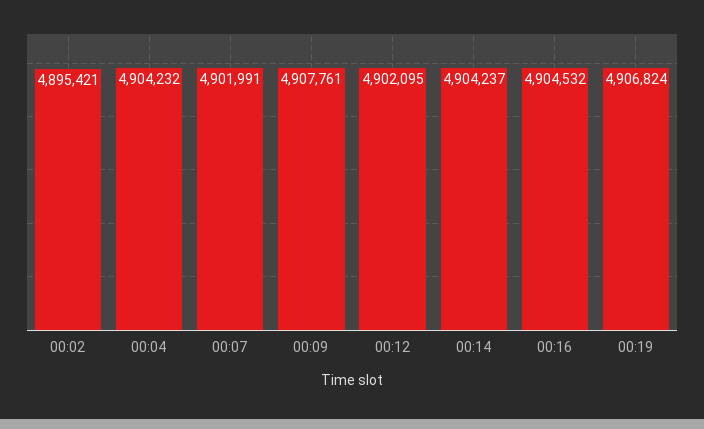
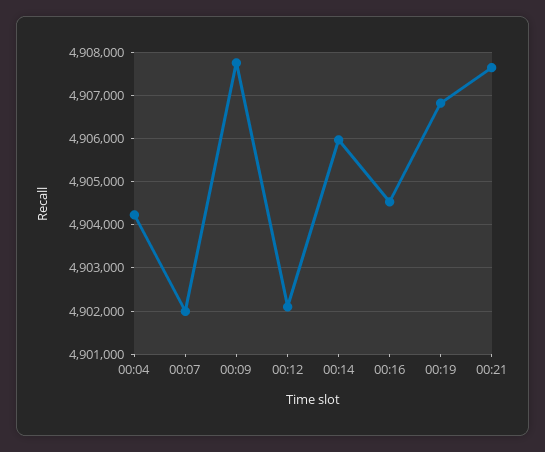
00:02: 4895421 -> none
00:14: 4904237 -> 4906000
00:21: none -> 4907600

